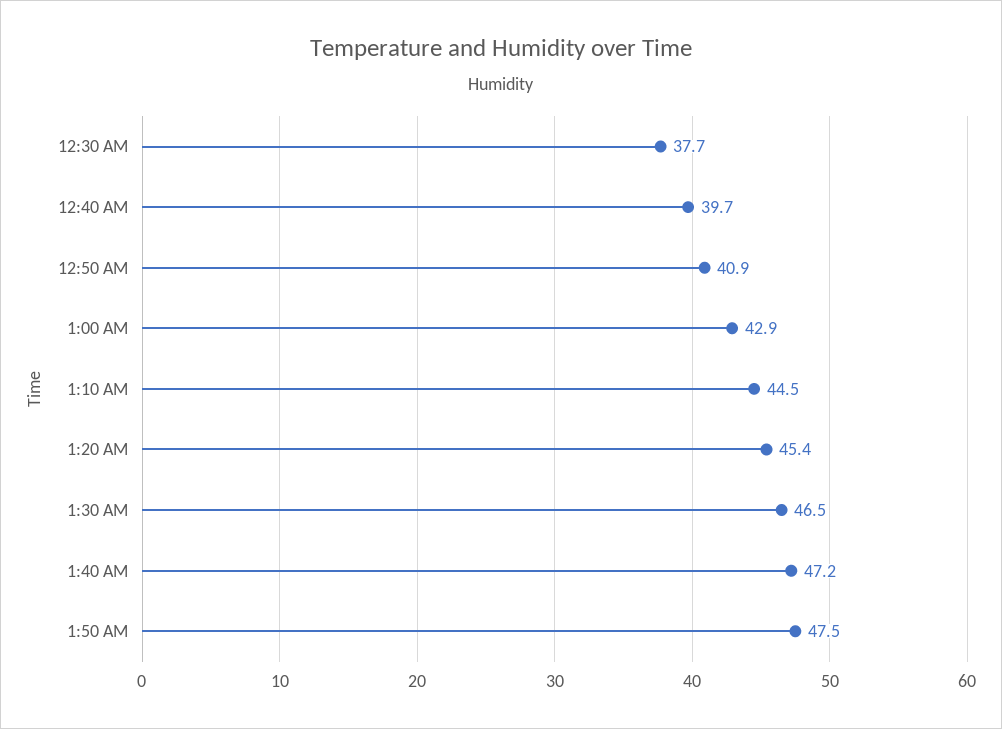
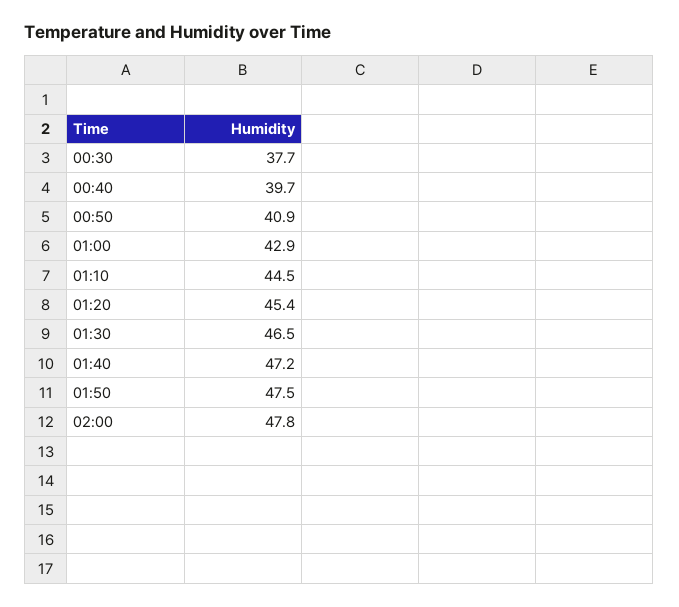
02:00: none -> 47.8

